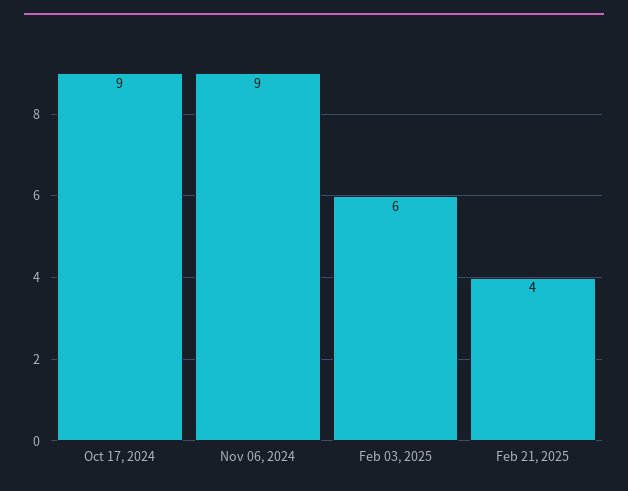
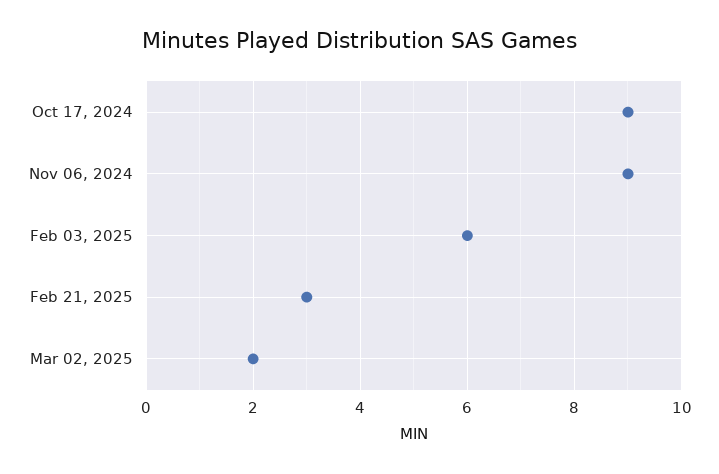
Feb 21, 2025: 4 -> 3
Mar 02, 2025: none -> 2

